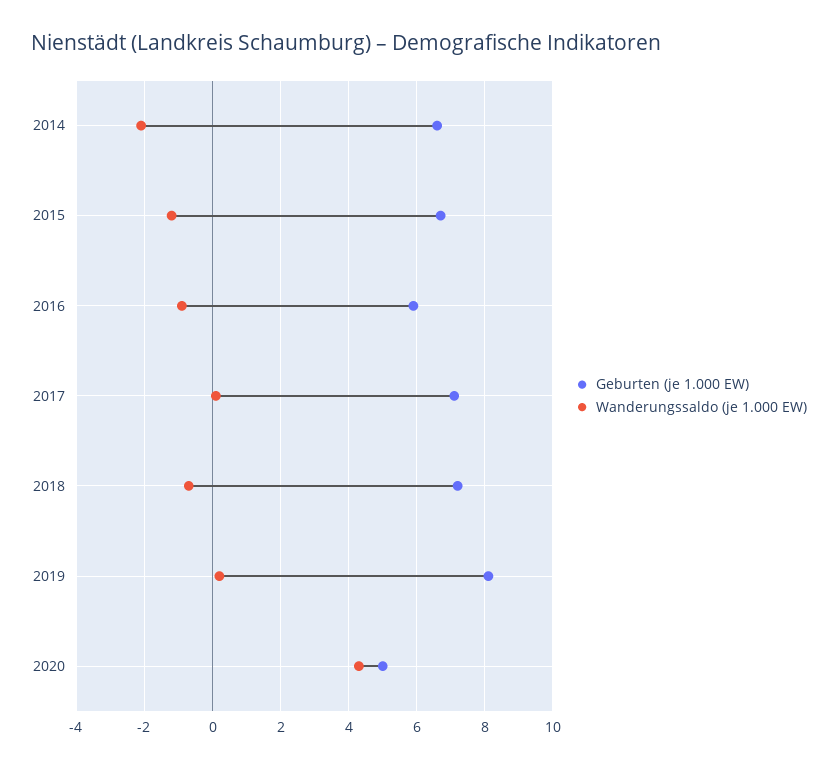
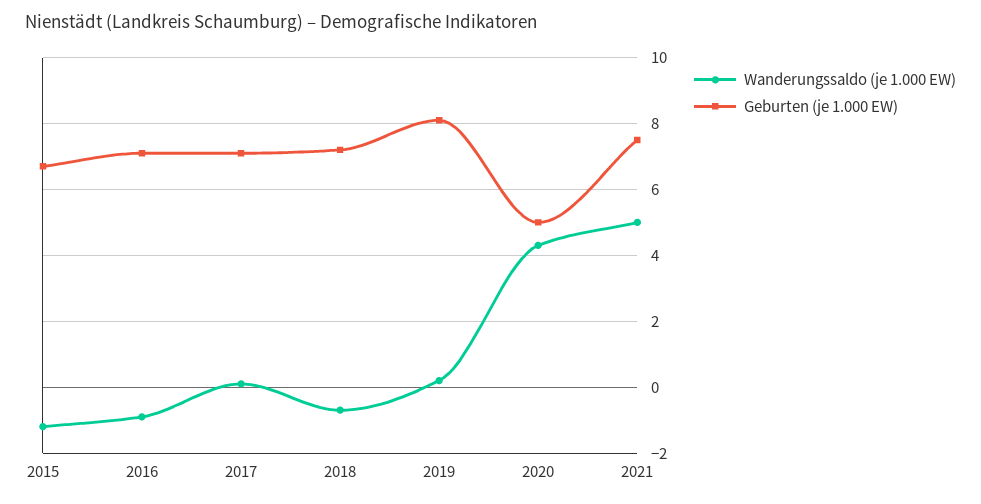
Geburten (je 1.000 EW), 2014: 6.5 -> none
Wanderungssaldo (je 1.000 EW), 2014: -2 -> none
Geburten (je 1.000 EW), 2016: 6 -> 7
Wanderungssaldo (je 1.000 EW), 2021: none -> 5
Geburten (je 1.000 EW), 2021: none -> 7.5

